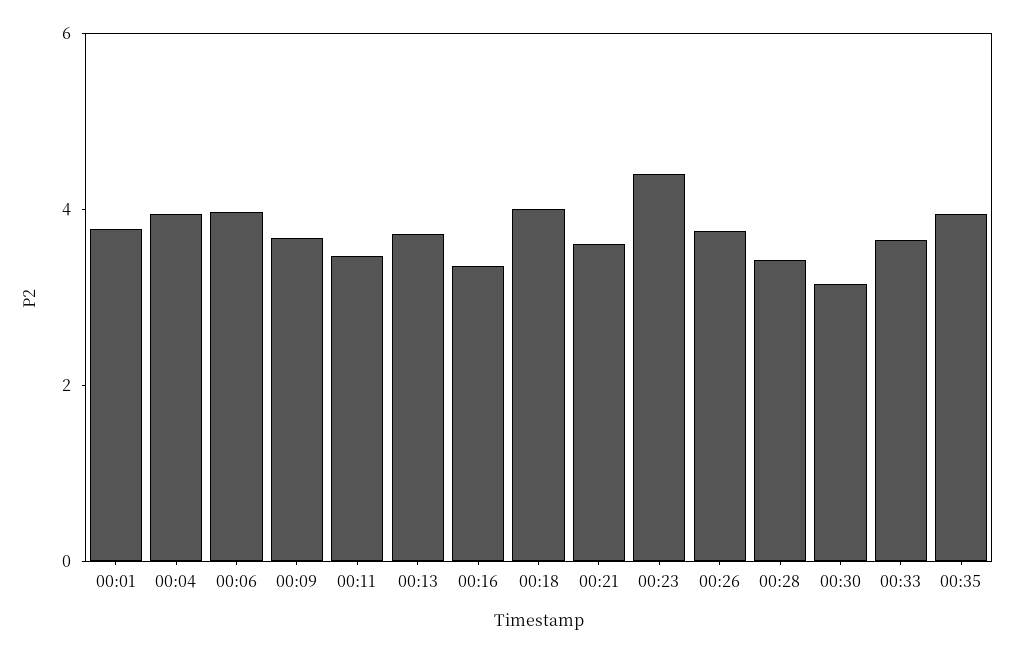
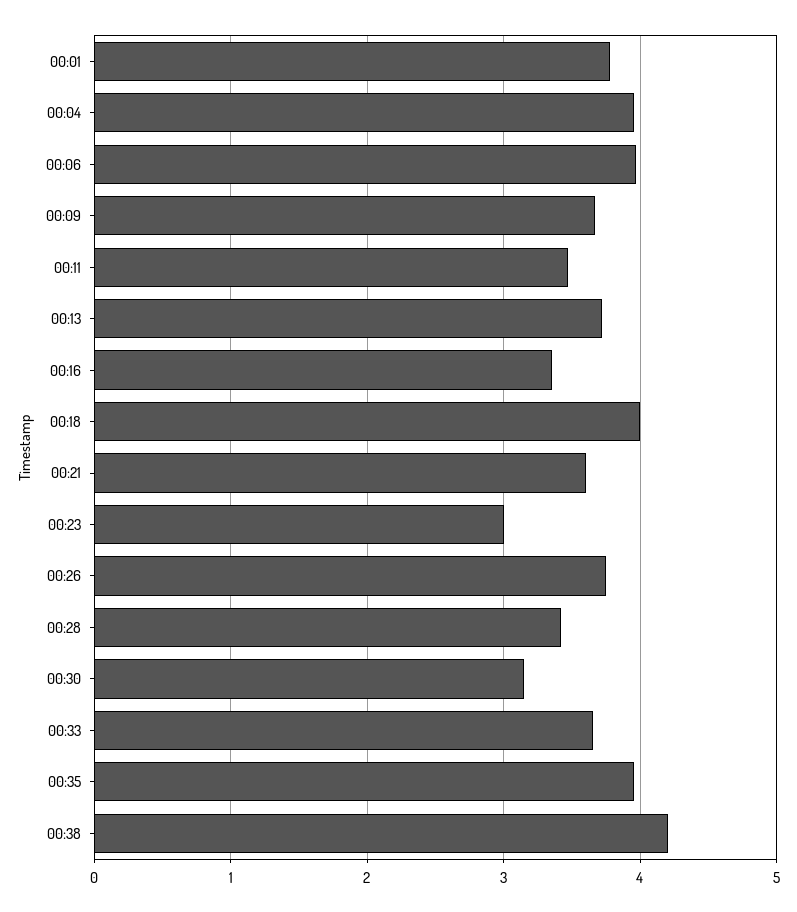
00:23: 4.5 -> 3
00:38: none -> 4.2

